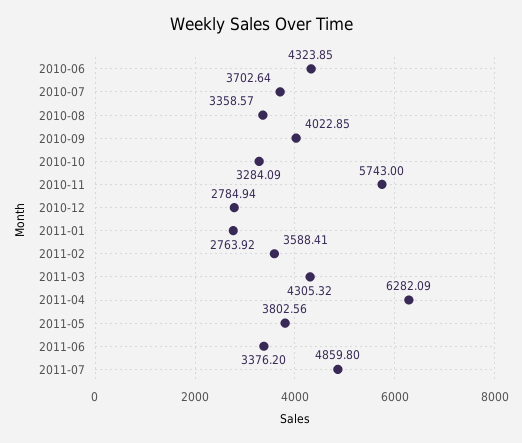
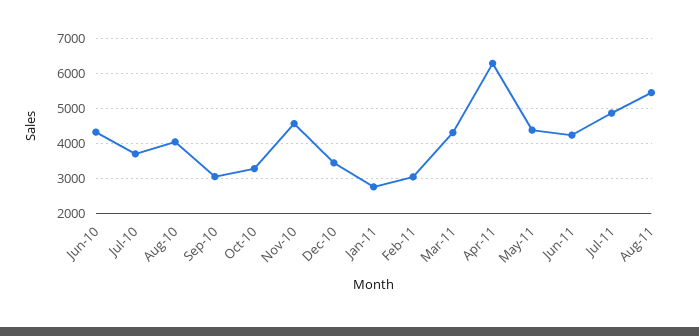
2010-08: 3358.57 -> 4000
2010-09: 4022.85 -> 3000
2010-11: 5743 -> 4600
2010-12: 2784.94 -> 3400
2011-02: 3588.41 -> 3000
2011-05: 3802.56 -> 4400
2011-06: 3376.2 -> 4200
Aug-11: none -> 5400

